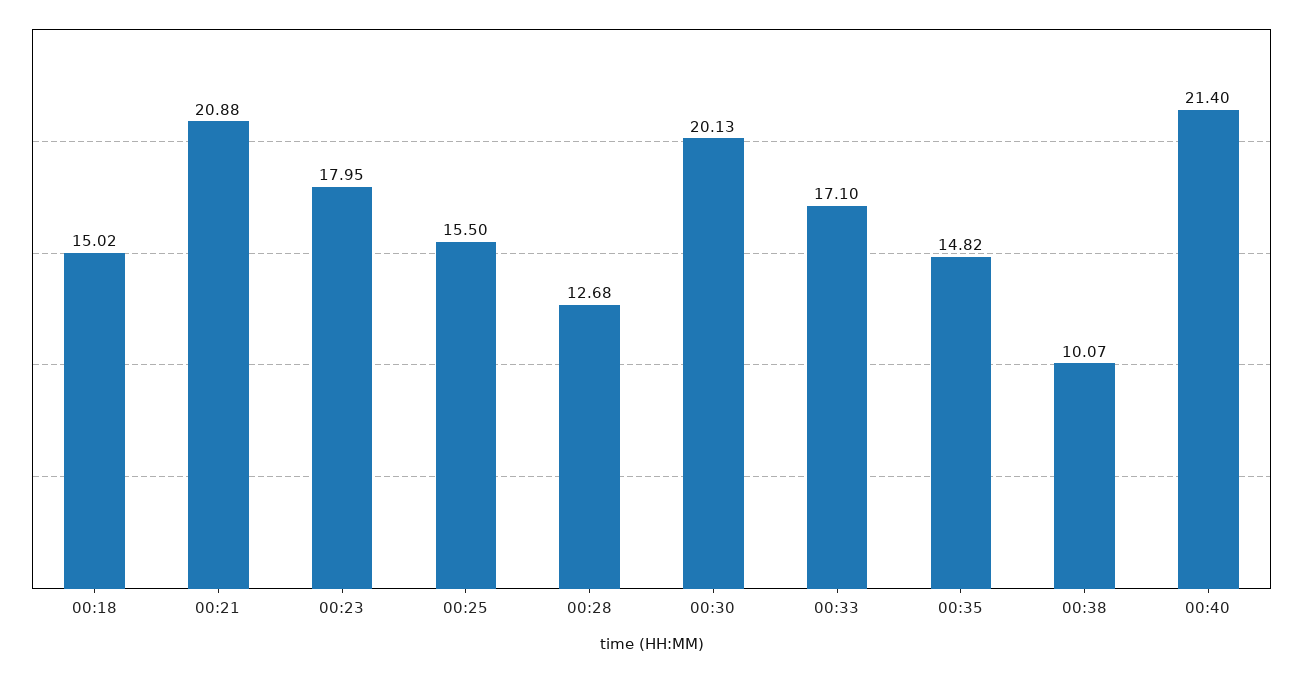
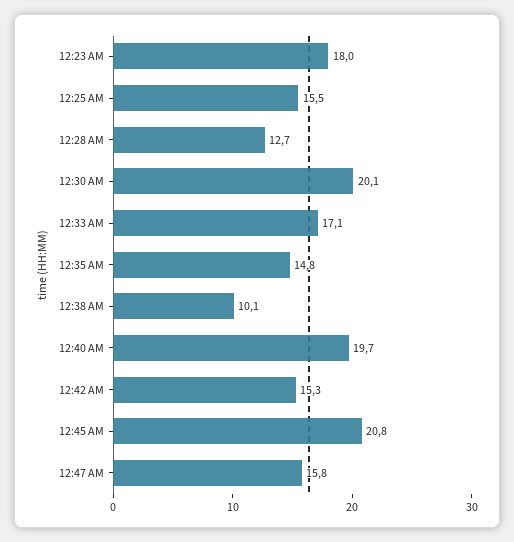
00:18: 15.02 -> none
00:21: 20.88 -> none
00:40: 21.4 -> 19.7
12:42 AM: none -> 15.3
12:45 AM: none -> 20.8
12:47 AM: none -> 15.8

